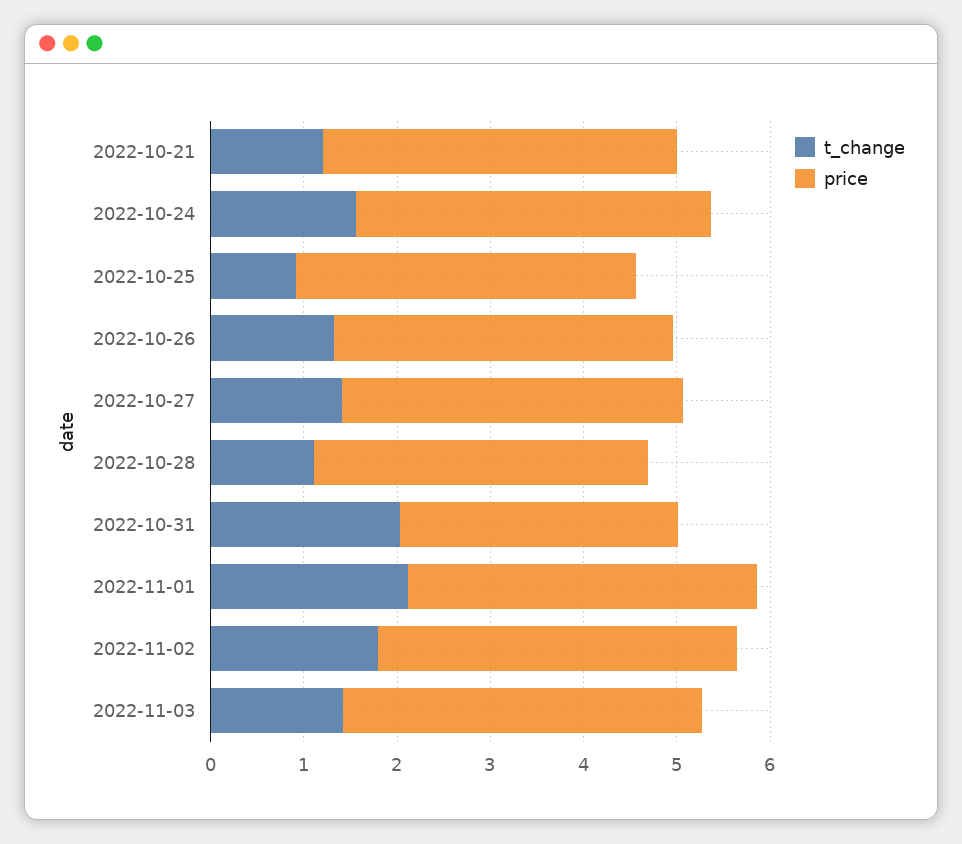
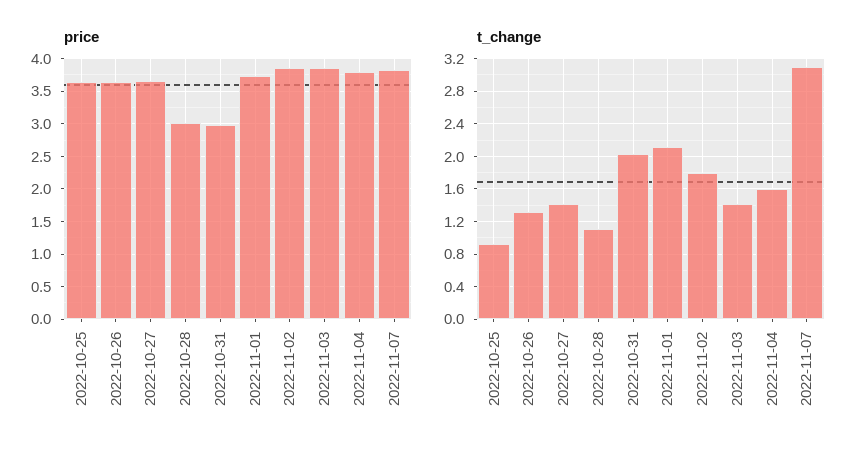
t_change, 2022-10-21: 1.2 -> none
price, 2022-10-21: 3.8 -> none
t_change, 2022-10-24: 1.6 -> none
price, 2022-10-24: 3.8 -> none
price, 2022-10-28: 3.6 -> 3
price, 2022-11-04: none -> 3.8
price, 2022-11-07: none -> 3.8
t_change, 2022-11-04: none -> 1.6
t_change, 2022-11-07: none -> 3.1

